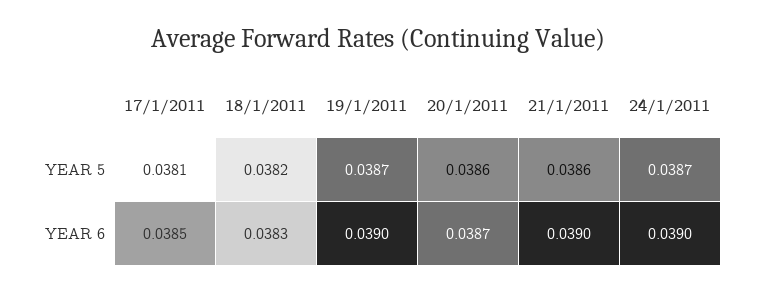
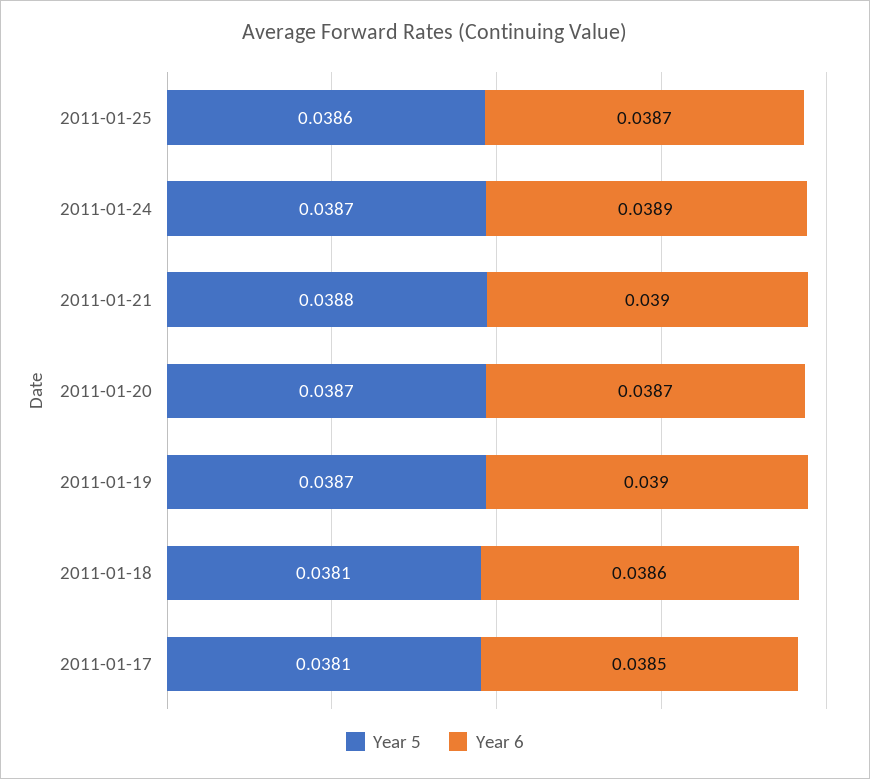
YEAR 5, 18/1/2011: 0.0382 -> 0.0381
YEAR 5, 20/1/2011: 0.0386 -> 0.0387
YEAR 5, 21/1/2011: 0.0386 -> 0.0388
YEAR 6, 18/1/2011: 0.0383 -> 0.0386
YEAR 6, 24/1/2011: 0.039 -> 0.0389
YEAR 5, 2011-01-25: none -> 0.0386
YEAR 6, 2011-01-25: none -> 0.0387

